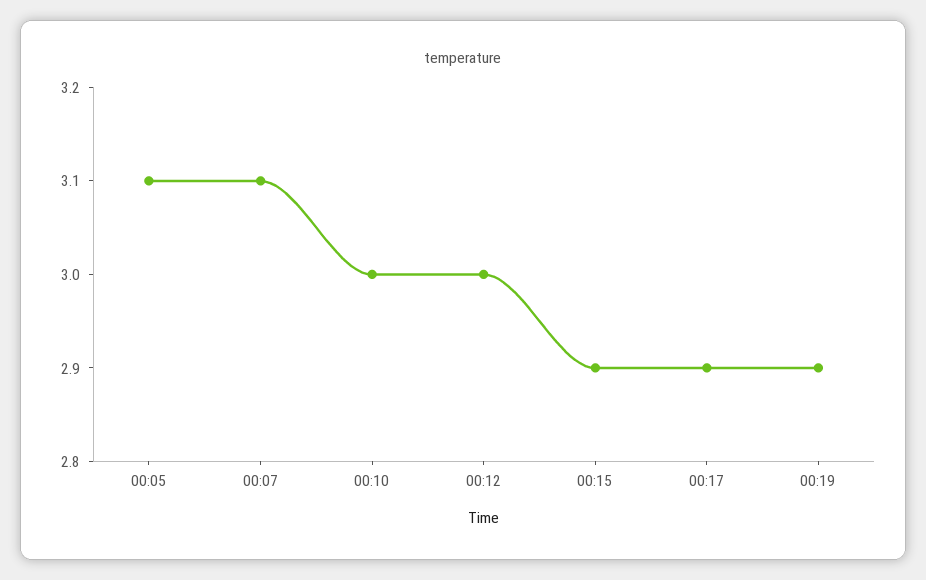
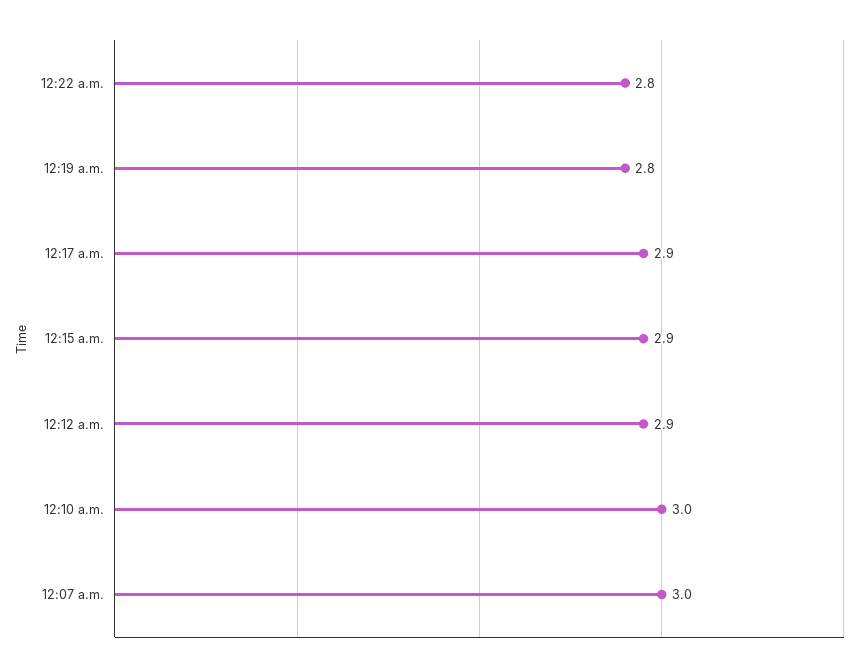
00:05: 3.1 -> none
00:07: 3.1 -> 3
00:12: 3 -> 2.9
00:19: 2.9 -> 2.8
12:22 a.m.: none -> 2.8

